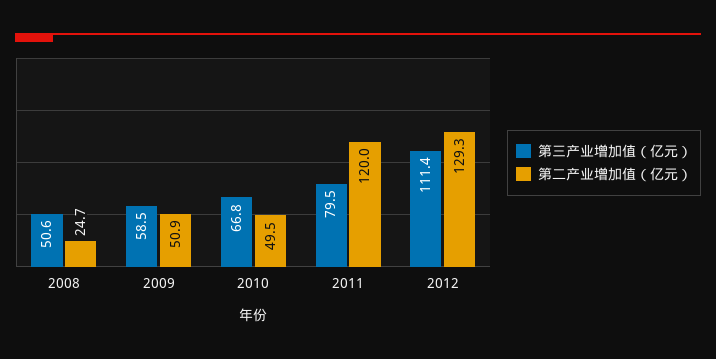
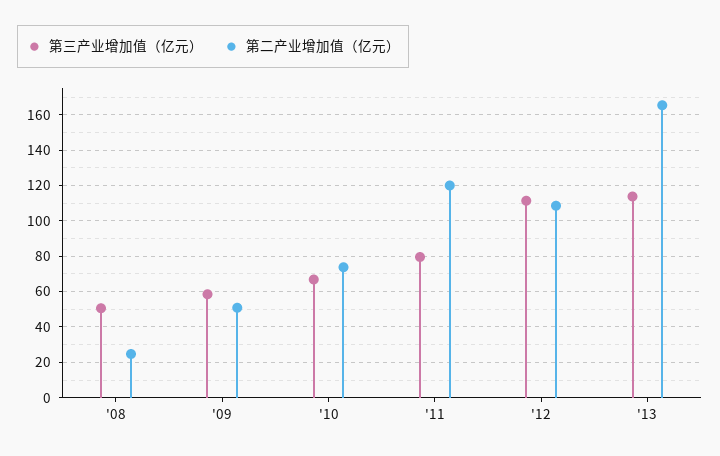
第二产业增加值（亿元）, 2010: 49.5 -> 75
第二产业增加值（亿元）, 2012: 129.3 -> 110
第三产业增加值（亿元）, '13: none -> 115
第二产业增加值（亿元）, '13: none -> 165

